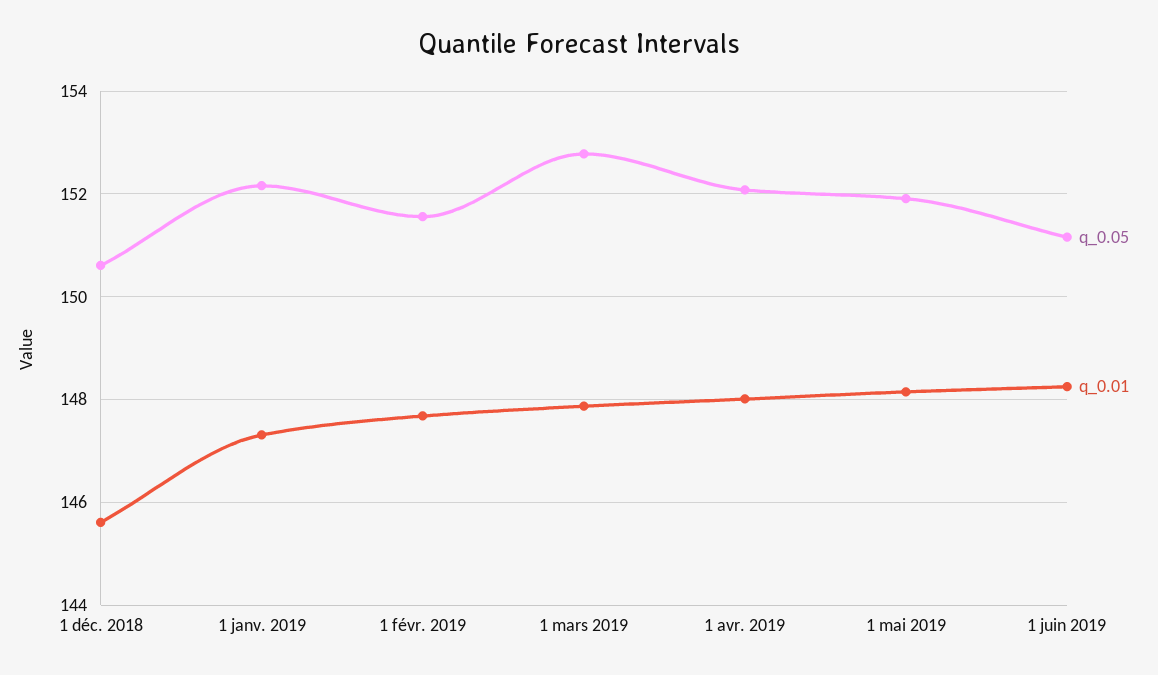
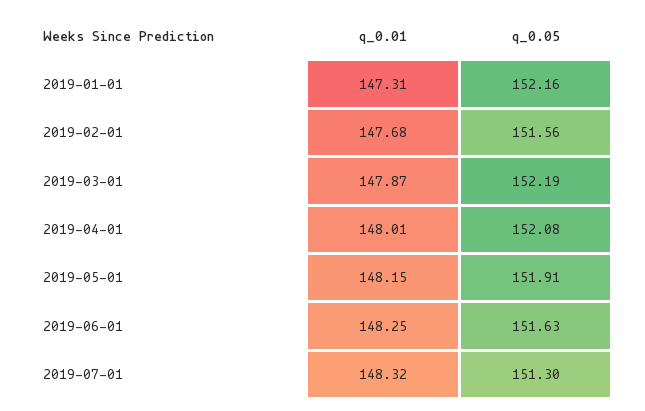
q_0.05, 1 déc. 2018: 150.6 -> none
q_0.01, 1 déc. 2018: 145.6 -> none
q_0.05, 1 mars 2019: 152.8 -> 152.19
q_0.05, 1 juin 2019: 151.2 -> 151.63
q_0.01, 2019-07-01: none -> 148.32
q_0.05, 2019-07-01: none -> 151.3

